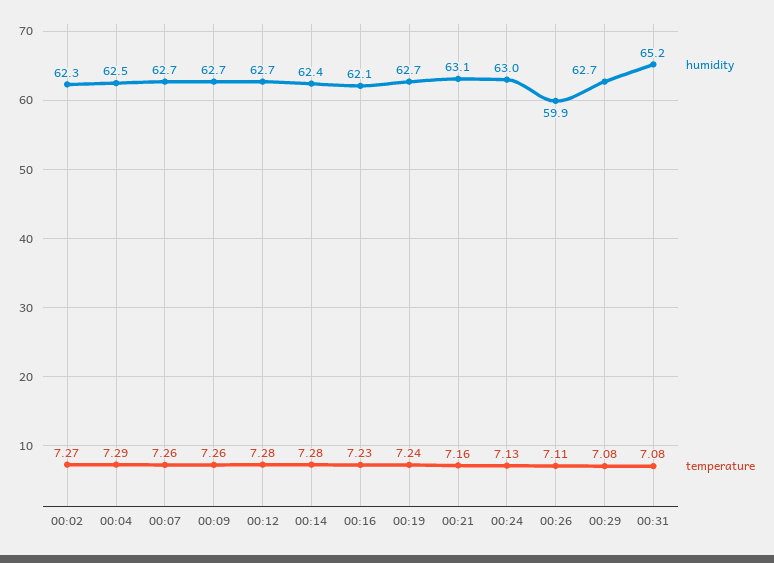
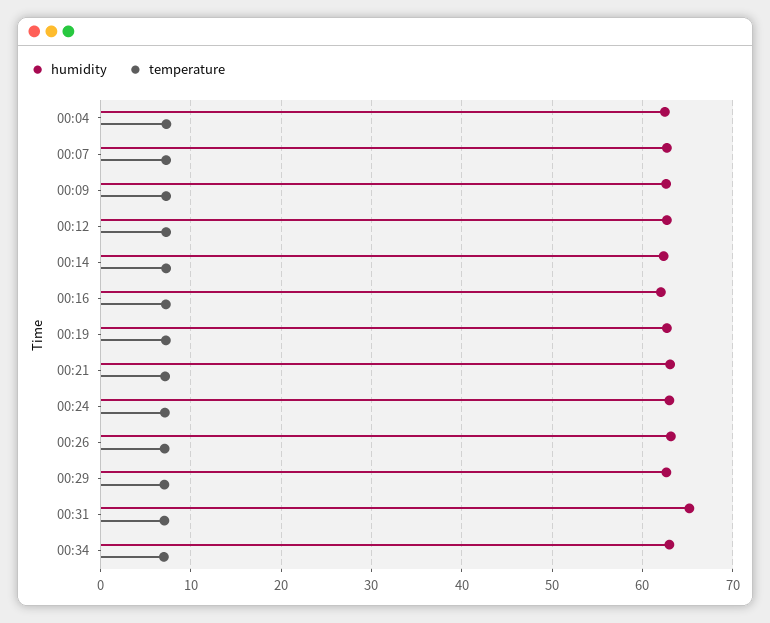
humidity, 00:02: 62.3 -> none
temperature, 00:02: 7.27 -> none
humidity, 00:26: 59.9 -> 63
humidity, 00:34: none -> 63
temperature, 00:34: none -> 7

